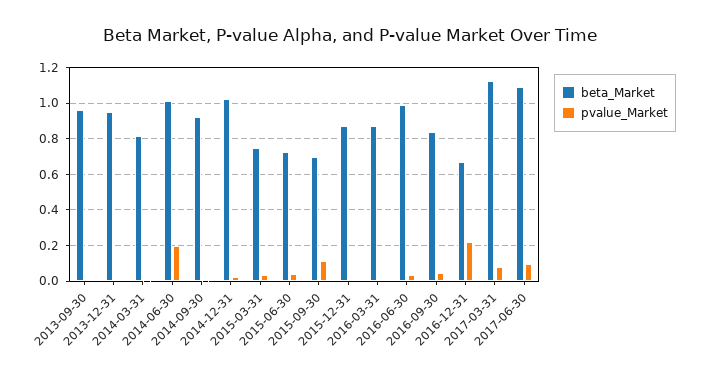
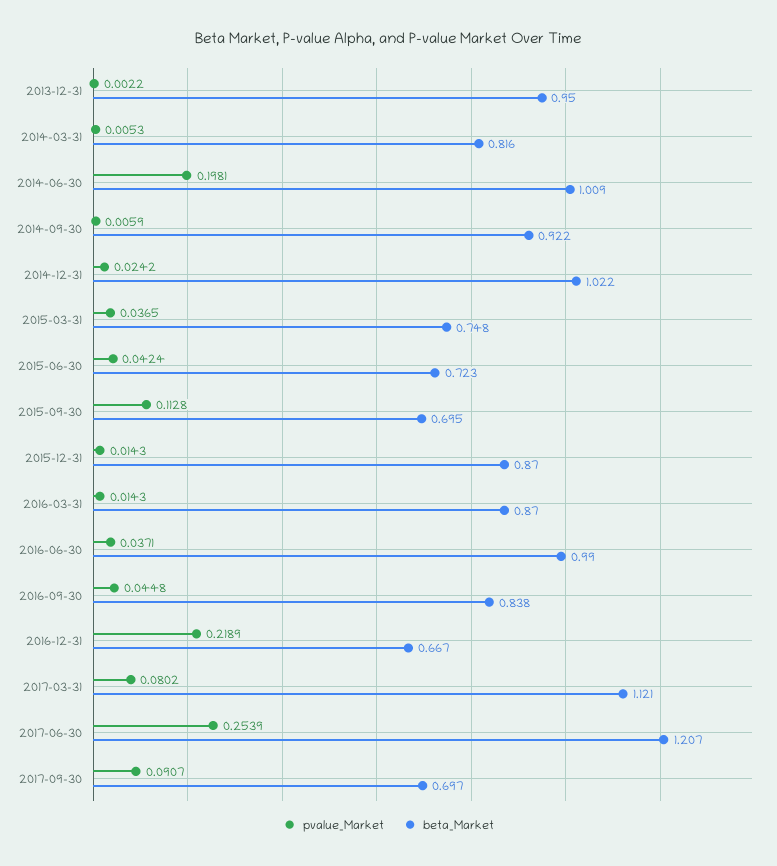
beta_Market, 2013-09-30: 0.95 -> none
pvalue_Market, 2013-09-30: 0 -> none
beta_Market, 2017-06-30: 1.1 -> 1.207
pvalue_Market, 2017-06-30: 0.1 -> 0.2539
pvalue_Market, 2017-09-30: none -> 0.0907
beta_Market, 2017-09-30: none -> 0.697

